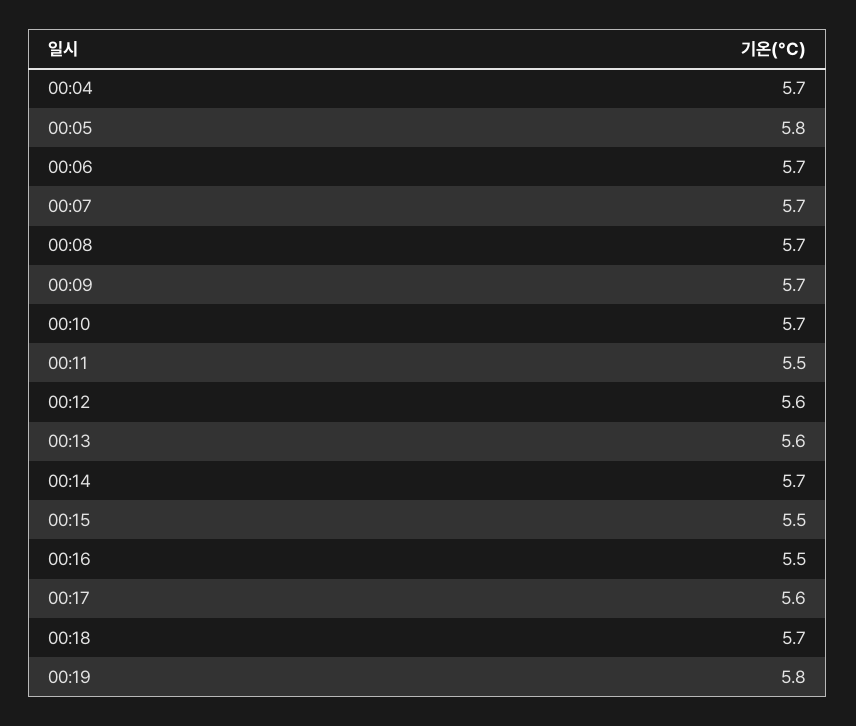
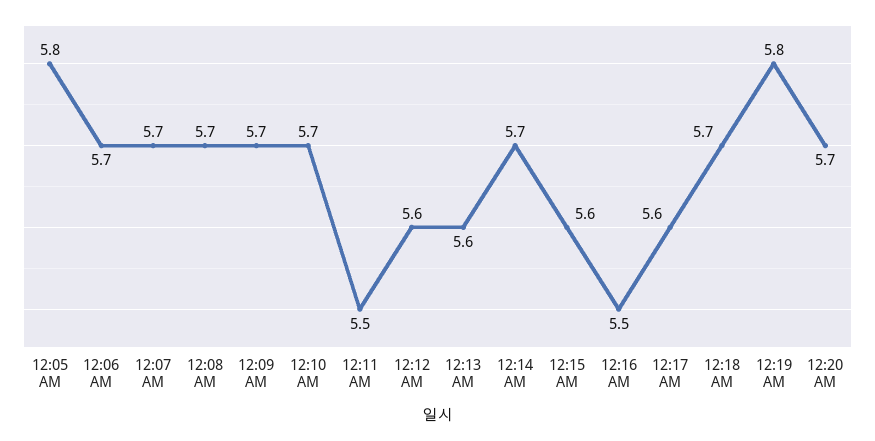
00:04: 5.7 -> none
00:15: 5.5 -> 5.6
12:20 AM: none -> 5.7

